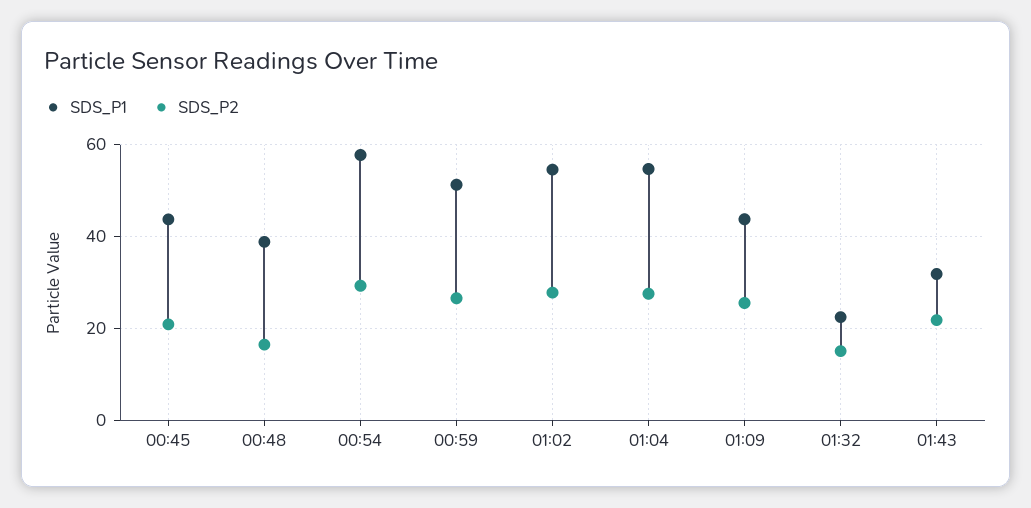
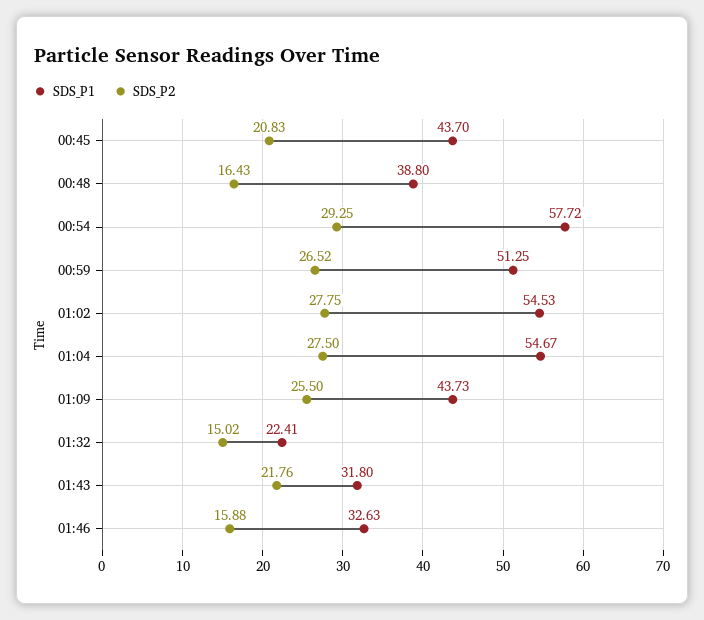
SDS_P1, 01:46: none -> 32.63
SDS_P2, 01:46: none -> 15.88

